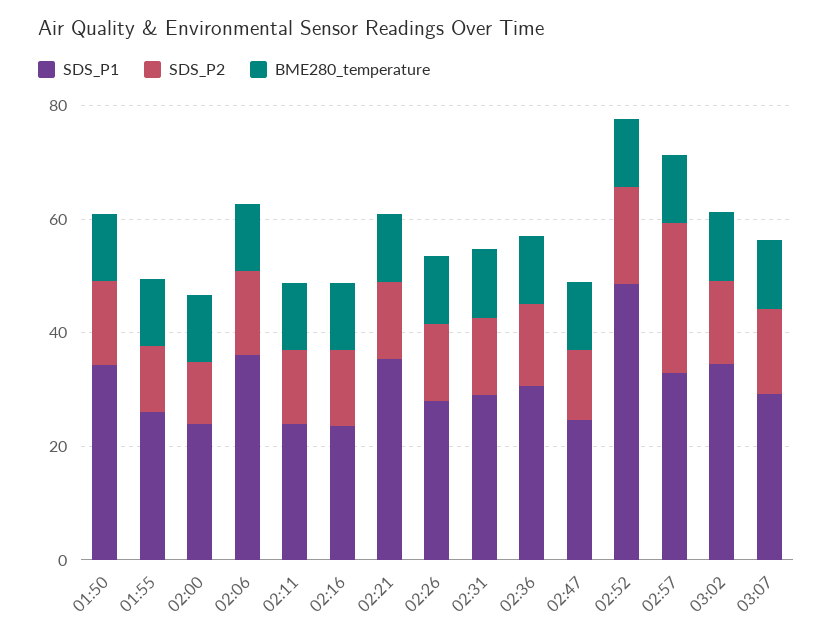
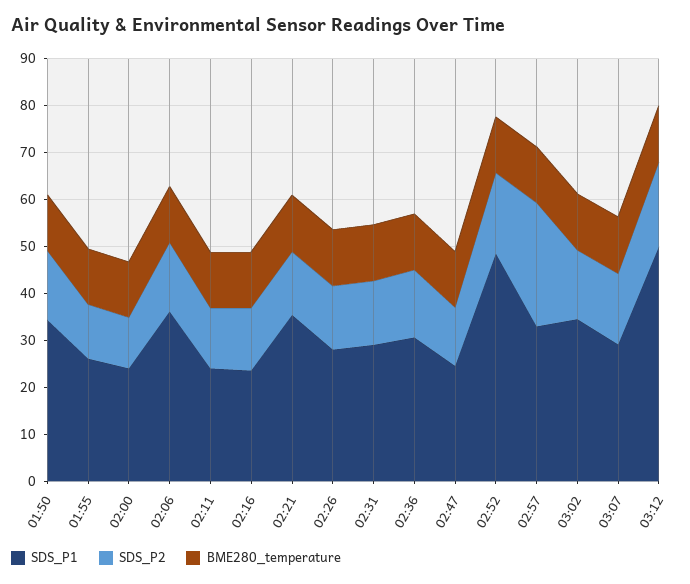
SDS_P1, 03:12: none -> 50
SDS_P2, 03:12: none -> 18
BME280_temperature, 03:12: none -> 12

